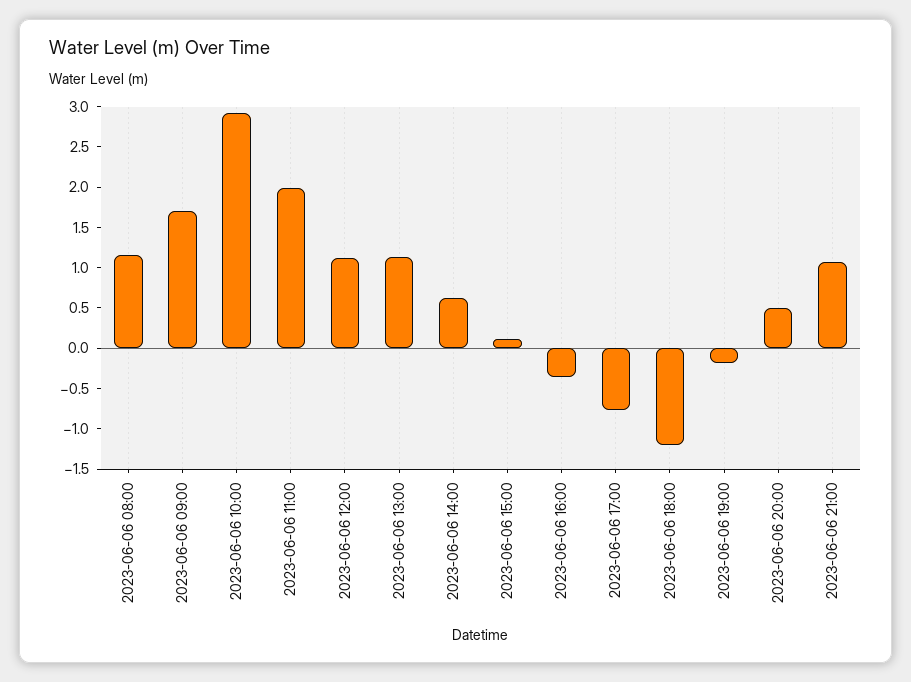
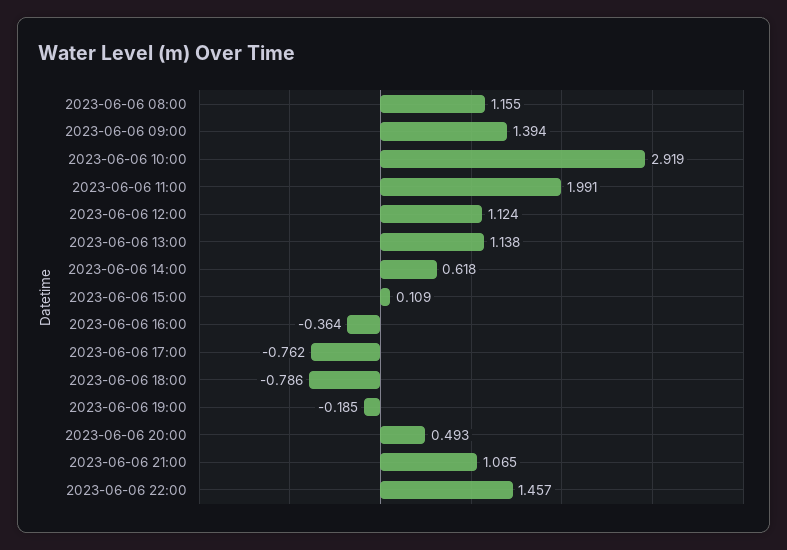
2023-06-06 09:00: 1.7 -> 1.394
2023-06-06 18:00: -1.2 -> -0.786
2023-06-06 22:00: none -> 1.457

